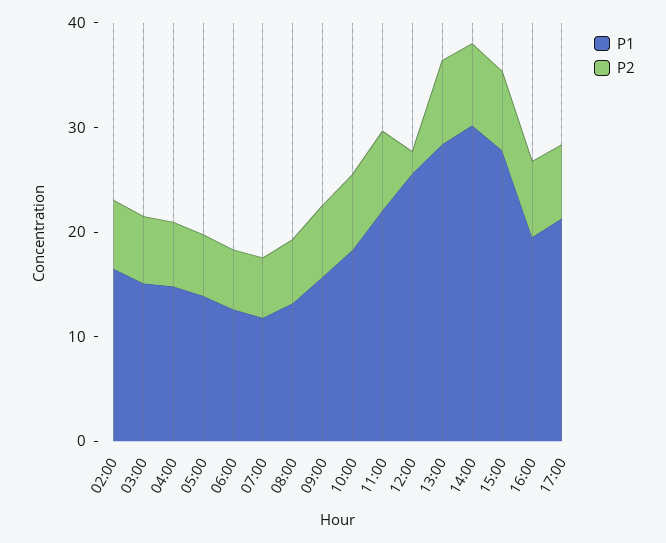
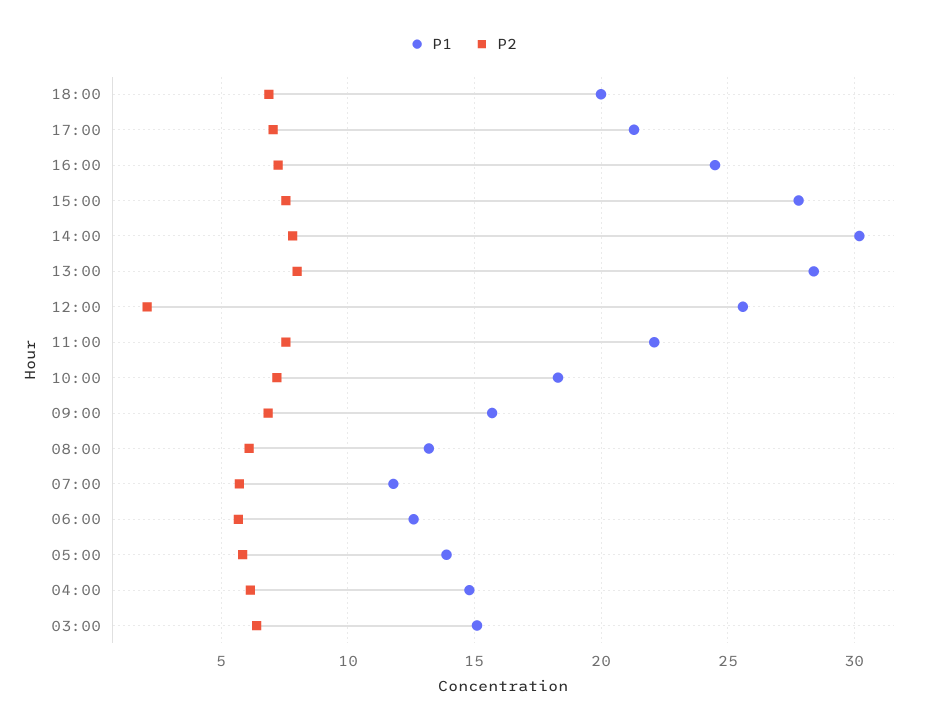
P1, 02:00: 16 -> none
P2, 02:00: 6 -> none
P1, 16:00: 20 -> 24.5
P1, 18:00: none -> 20
P2, 18:00: none -> 7

